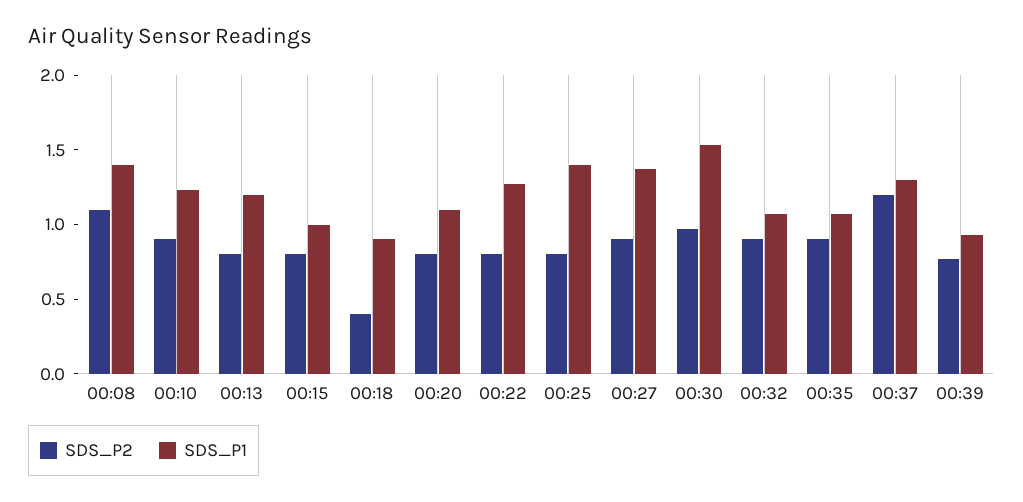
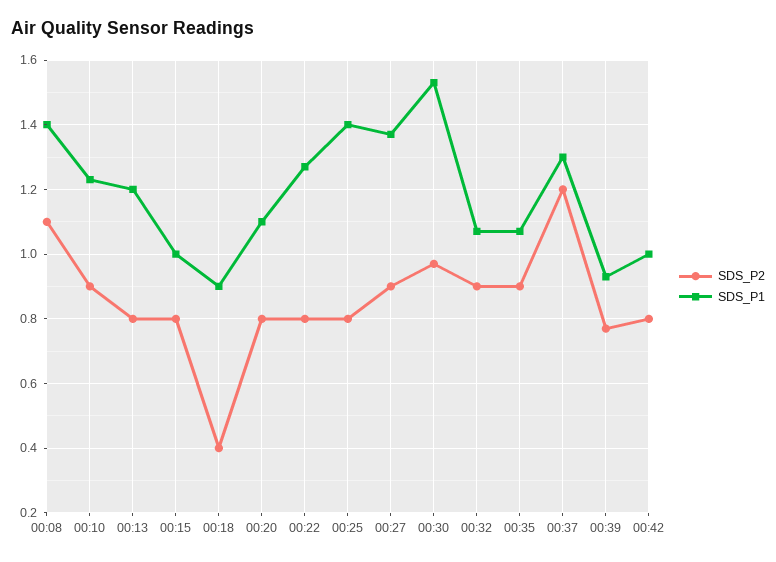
SDS_P2, 00:42: none -> 0.8
SDS_P1, 00:42: none -> 1

